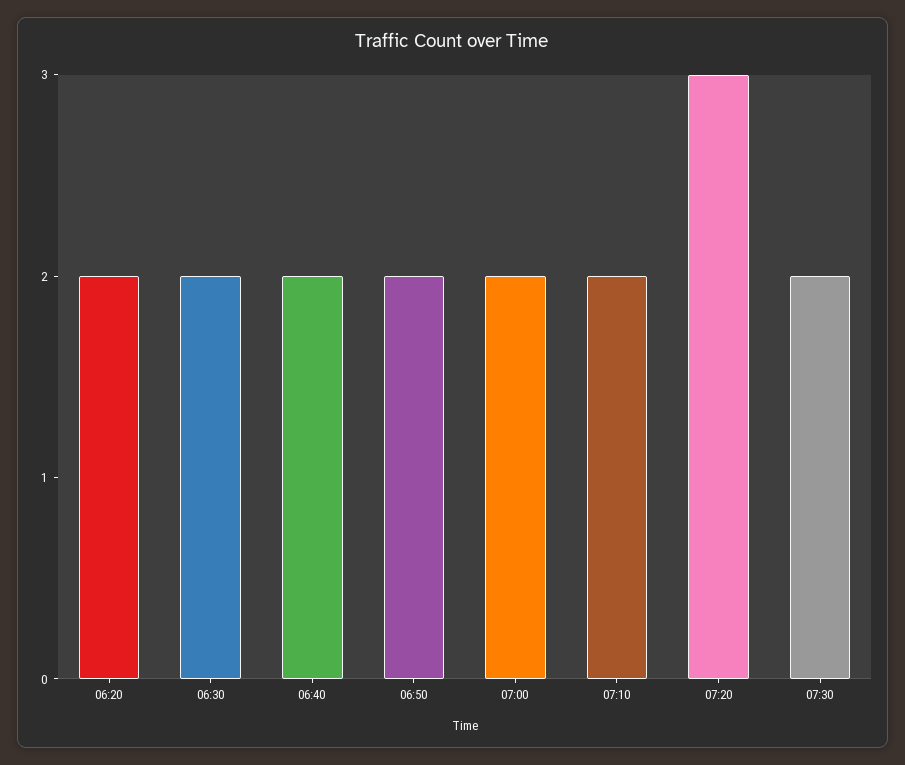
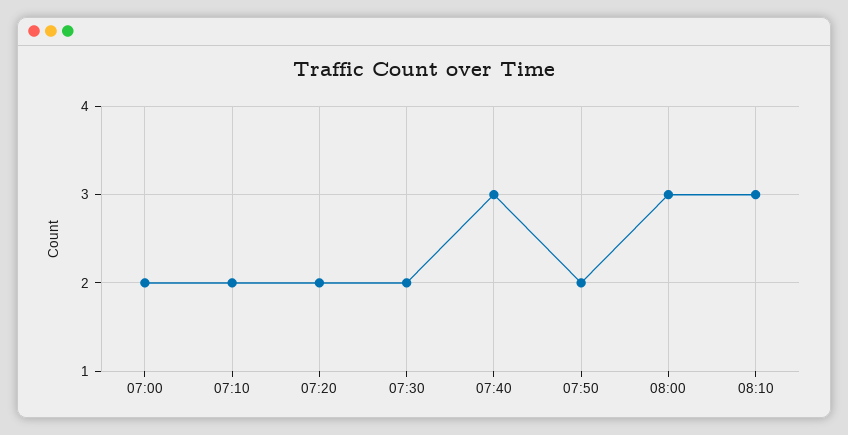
06:20: 2 -> none
06:30: 2 -> none
06:40: 2 -> none
06:50: 2 -> none
07:20: 3 -> 2
07:40: none -> 3
07:50: none -> 2
08:00: none -> 3
08:10: none -> 3

